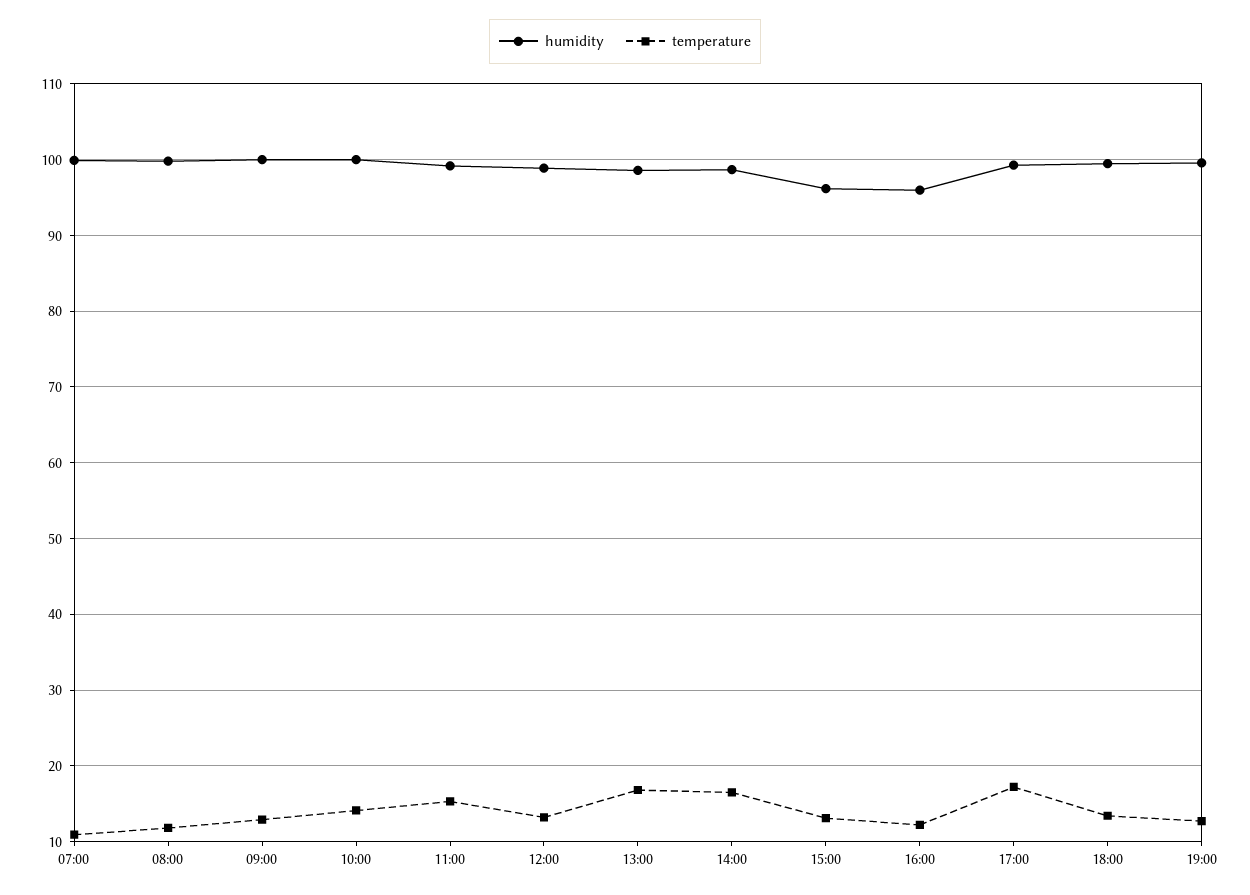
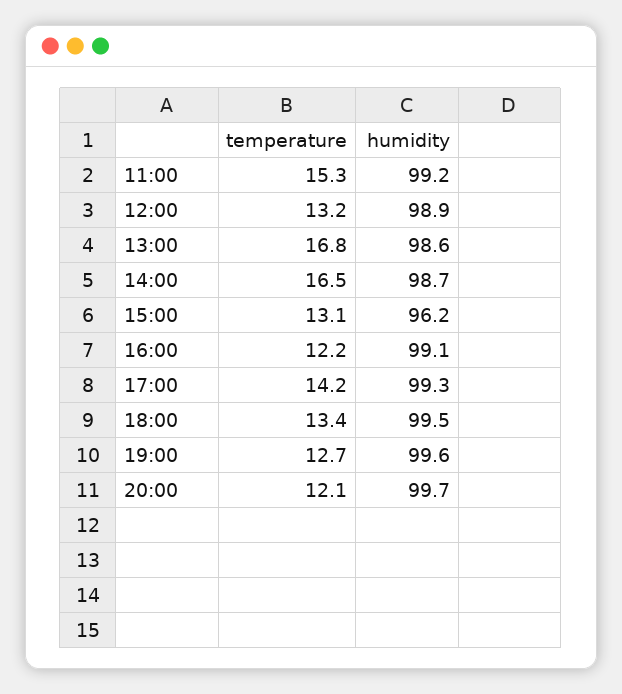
humidity, 07:00: 100 -> none
temperature, 07:00: 11 -> none
humidity, 08:00: 100 -> none
temperature, 08:00: 12 -> none
humidity, 09:00: 100 -> none
temperature, 09:00: 13 -> none
humidity, 10:00: 100 -> none
temperature, 10:00: 14 -> none
humidity, 16:00: 96 -> 99.1
temperature, 17:00: 17 -> 14.2
temperature, 20:00: none -> 12.1
humidity, 20:00: none -> 99.7

